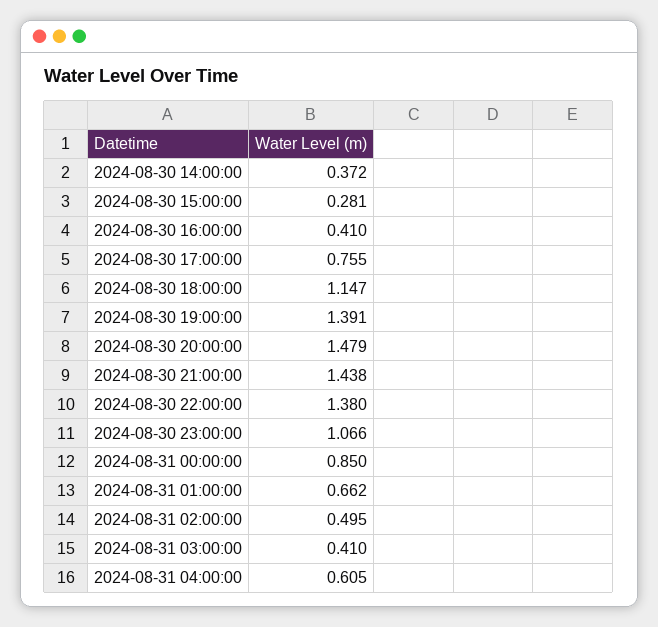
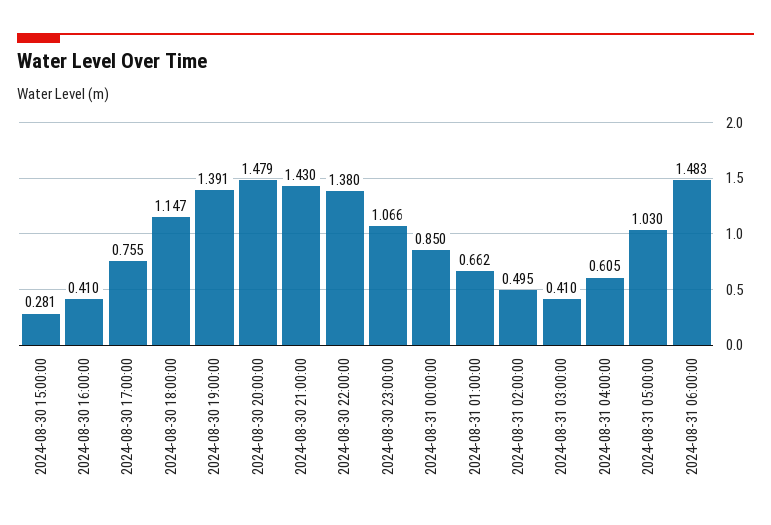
2024-08-30 14:00:00: 0.372 -> none
2024-08-30 21:00:00: 1.438 -> 1.43
2024-08-31 05:00:00: none -> 1.03
2024-08-31 06:00:00: none -> 1.483

